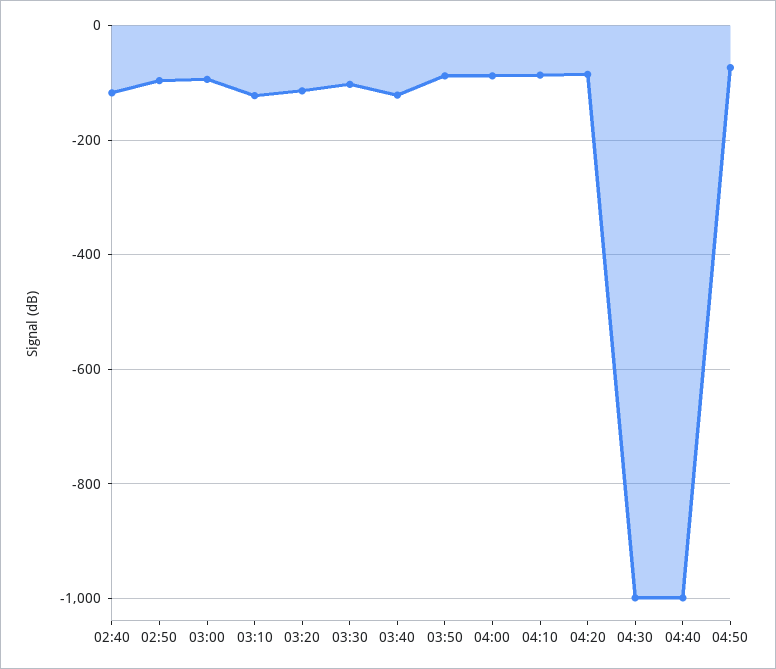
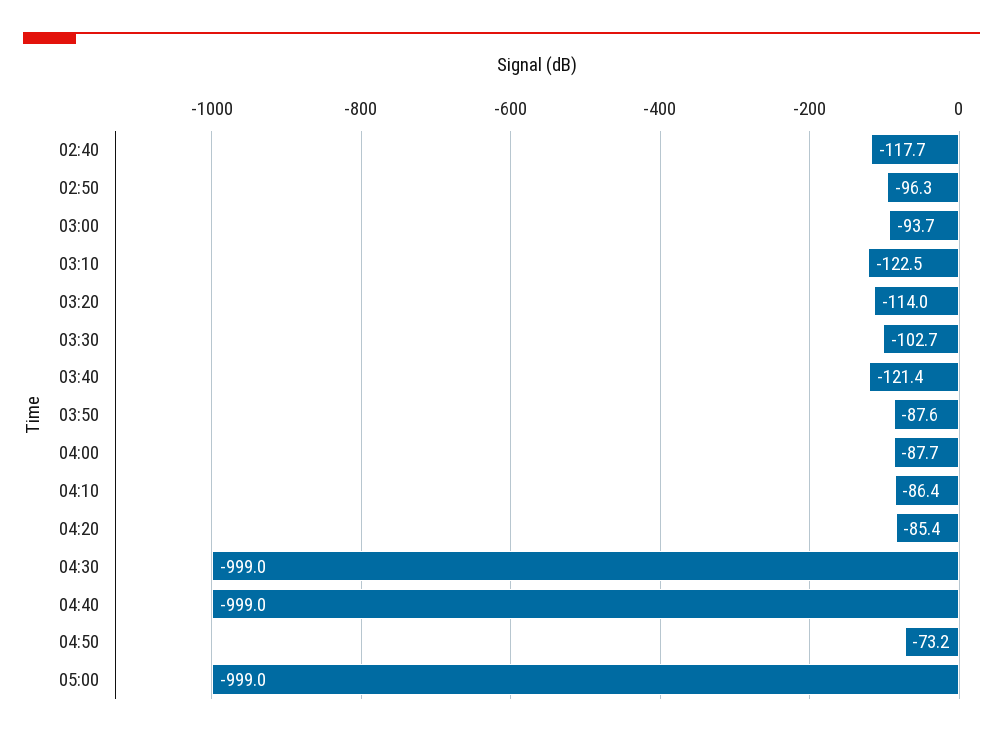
05:00: none -> -999

